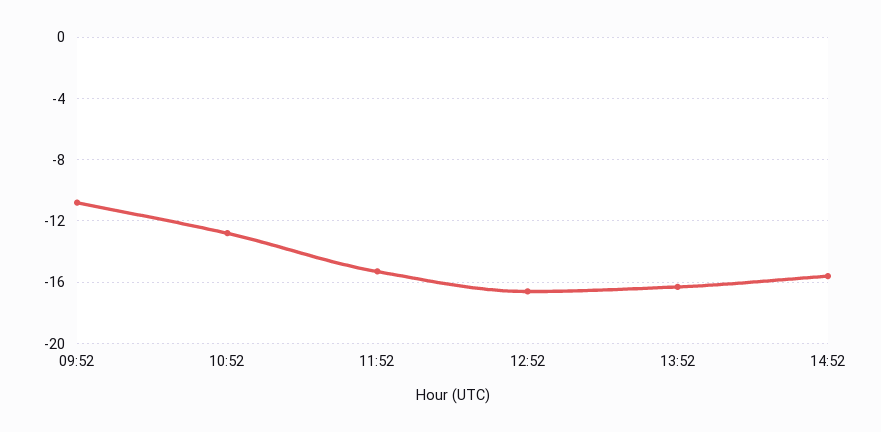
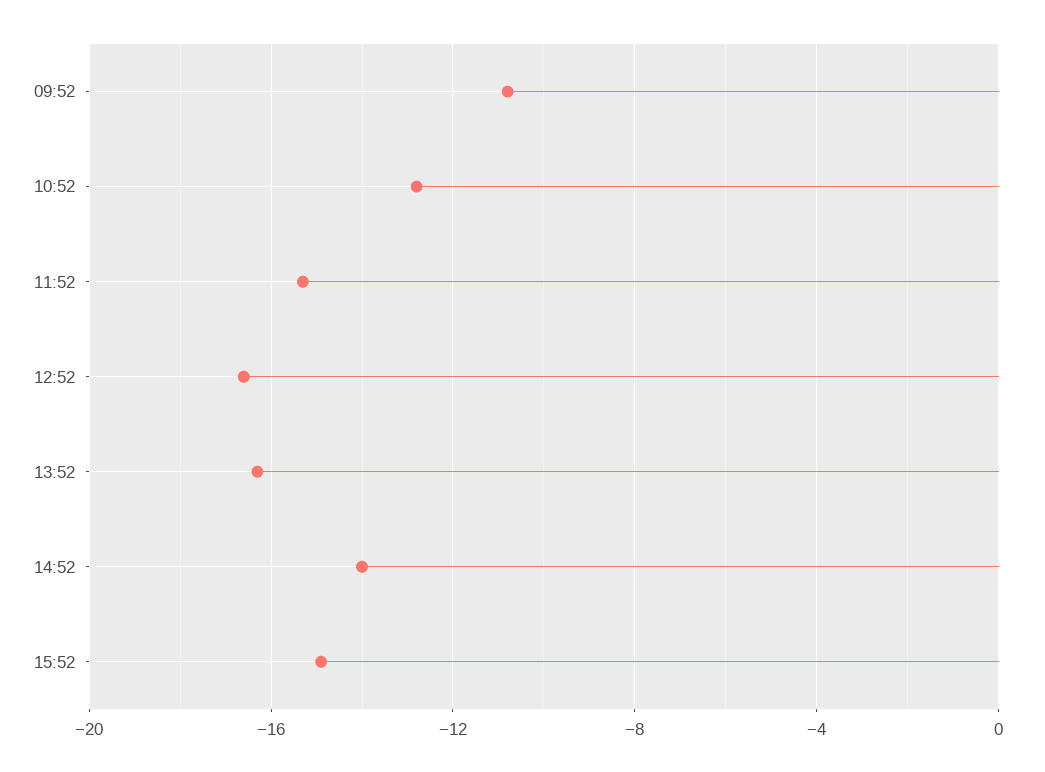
14:52: -15.5 -> -14
15:52: none -> -15

